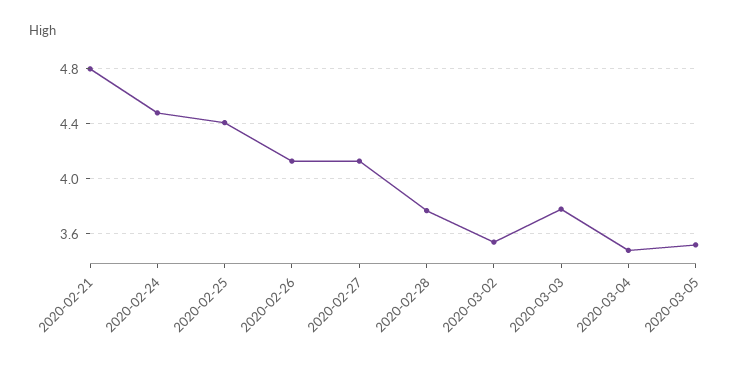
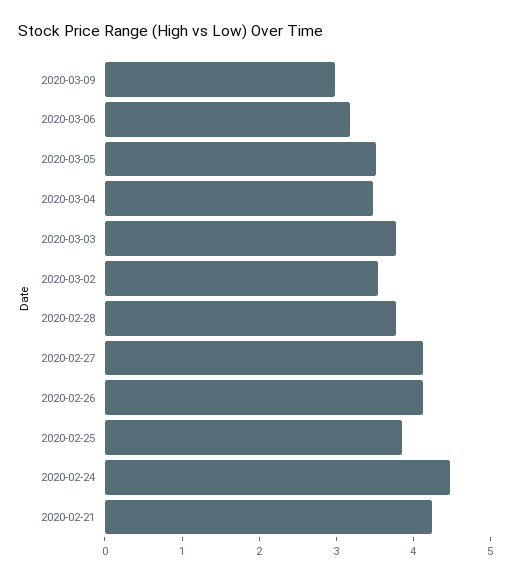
2020-02-21: 4.8 -> 4.2
2020-02-25: 4.4 -> 3.8
2020-03-09: none -> 3
2020-03-06: none -> 3.2

